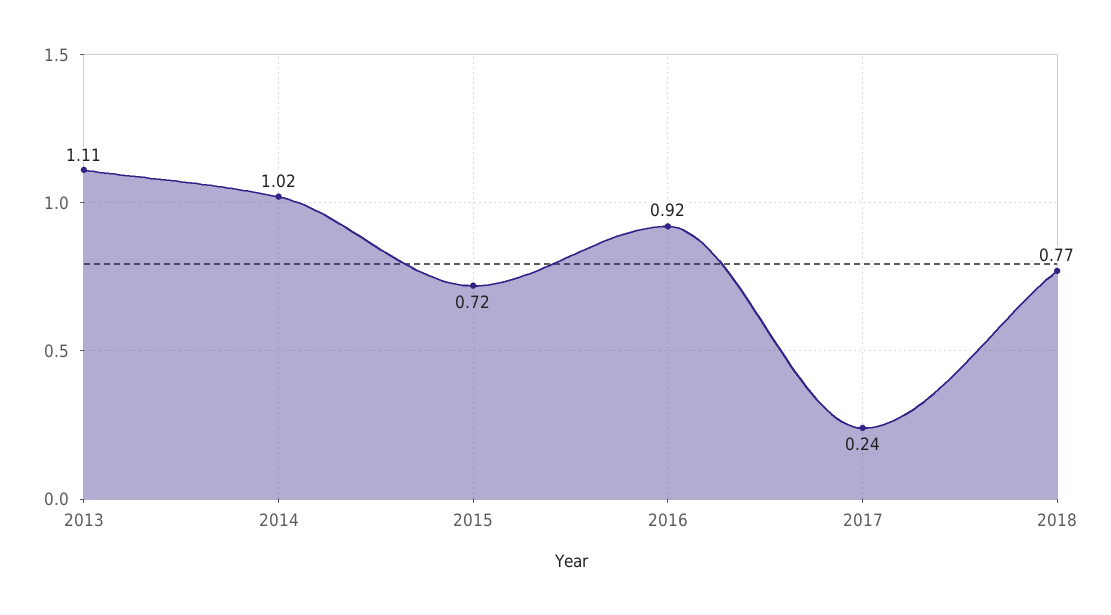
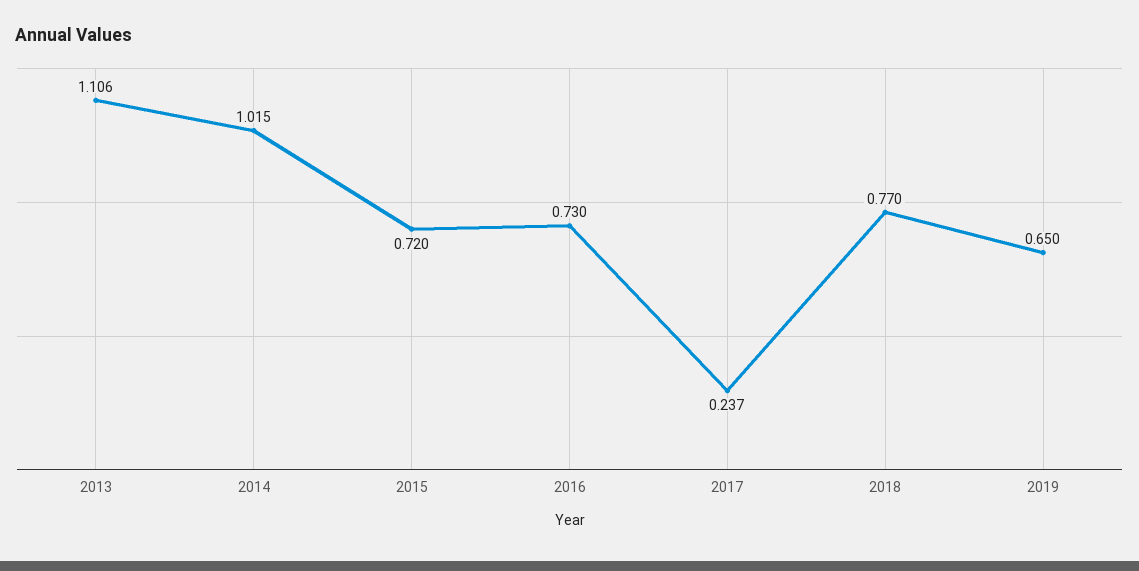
2016: 0.92 -> 0.73
2019: none -> 0.65

